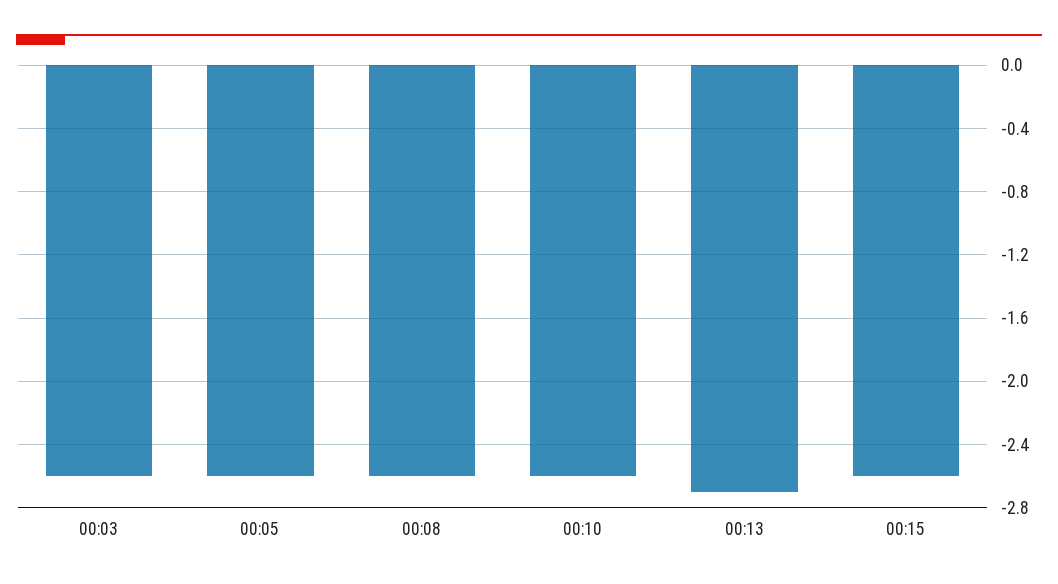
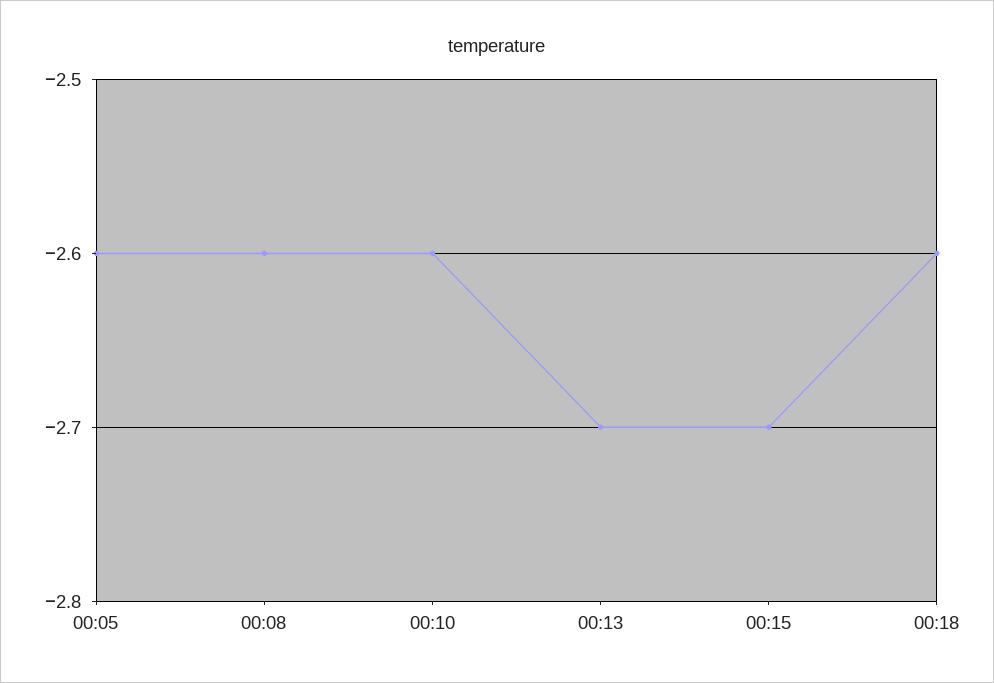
00:03: -2.6 -> none
00:15: -2.6 -> -2.7
00:18: none -> -2.6

